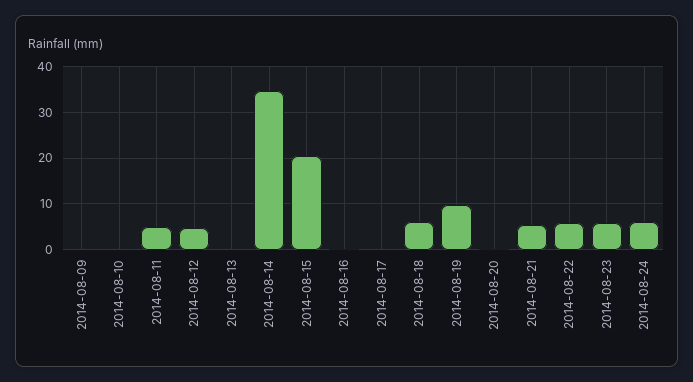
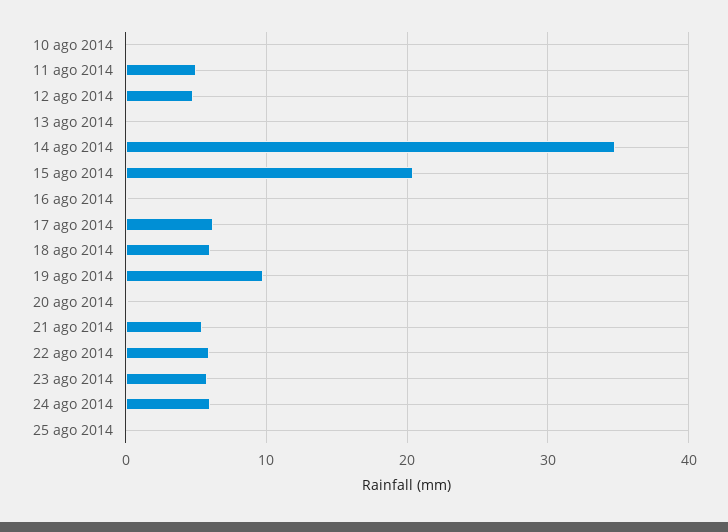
2014-08-09: 0 -> none
2014-08-17: 0 -> 6
25 ago 2014: none -> 0

